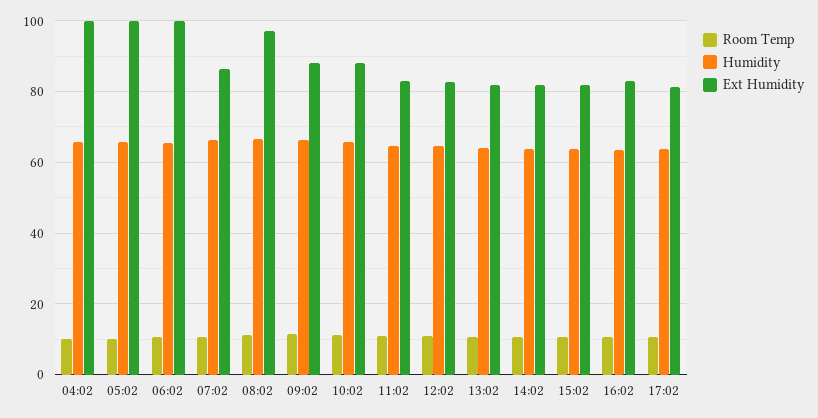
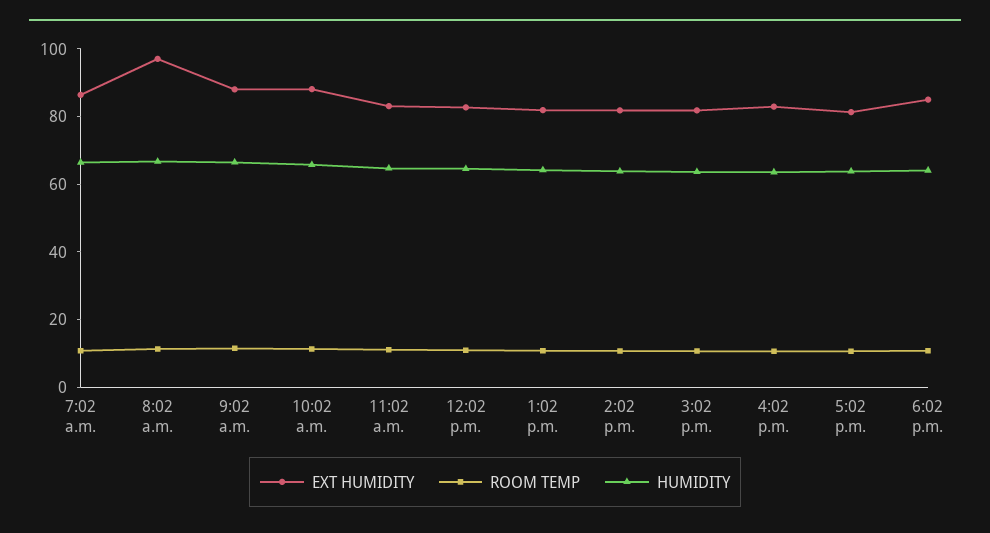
Room Temp, 04:02: 10 -> none
Humidity, 04:02: 66 -> none
Ext Humidity, 04:02: 100 -> none
Room Temp, 05:02: 10 -> none
Humidity, 05:02: 66 -> none
Ext Humidity, 05:02: 100 -> none
Room Temp, 06:02: 10 -> none
Humidity, 06:02: 66 -> none
Ext Humidity, 06:02: 100 -> none
Ext Humidity, 6:02 p.m.: none -> 85
Room Temp, 6:02 p.m.: none -> 10
Humidity, 6:02 p.m.: none -> 65

